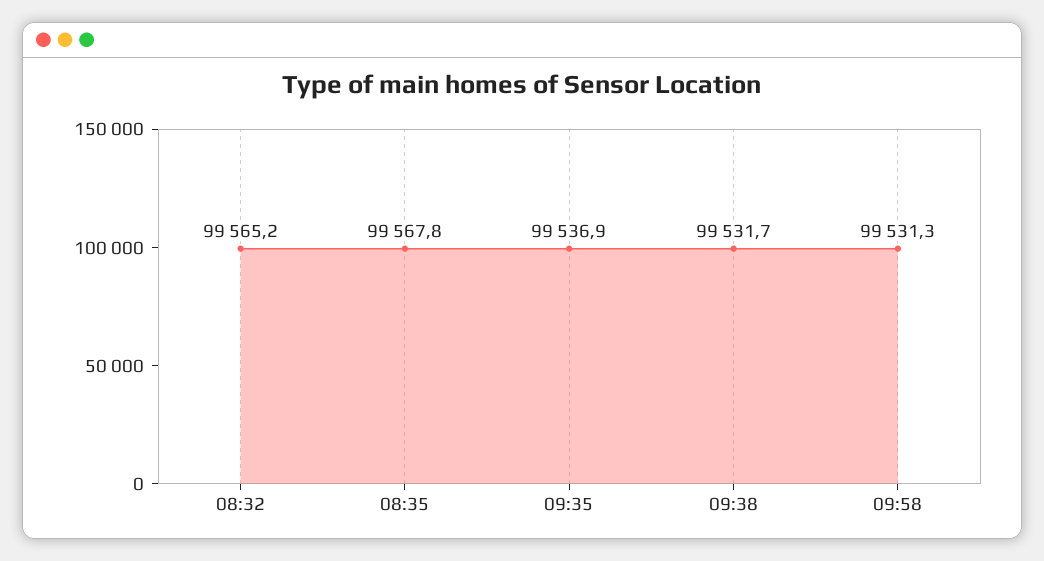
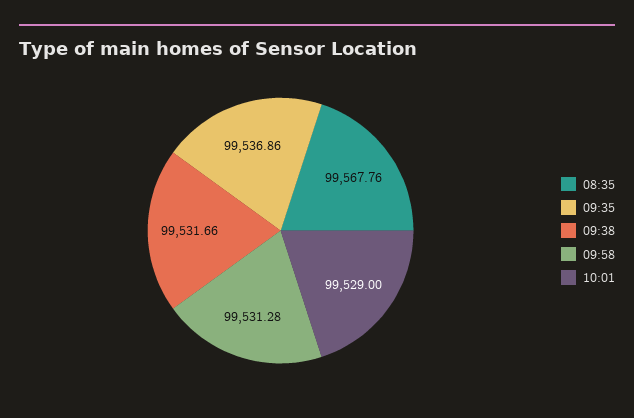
08:32: 99565.2 -> none
10:01: none -> 99529

